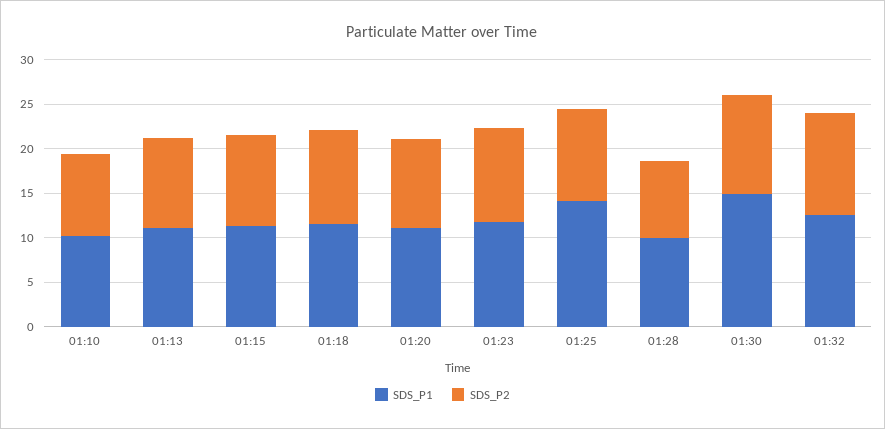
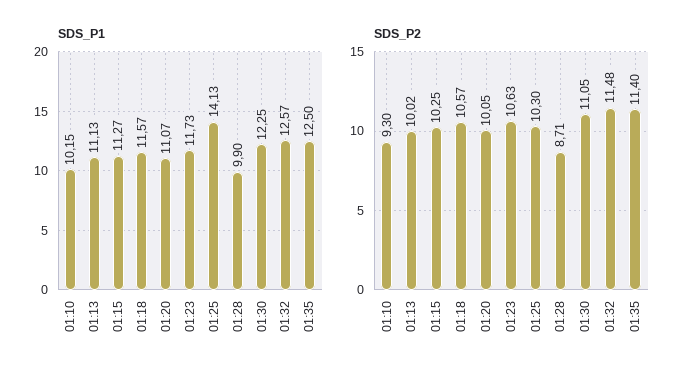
SDS_P1, 01:30: 15 -> 12.25
SDS_P1, 01:35: none -> 12.5
SDS_P2, 01:35: none -> 11.4

